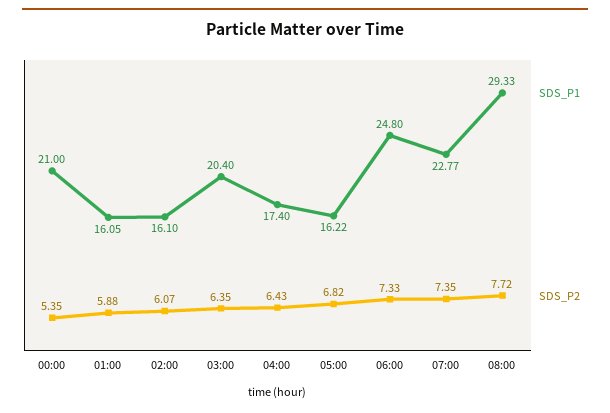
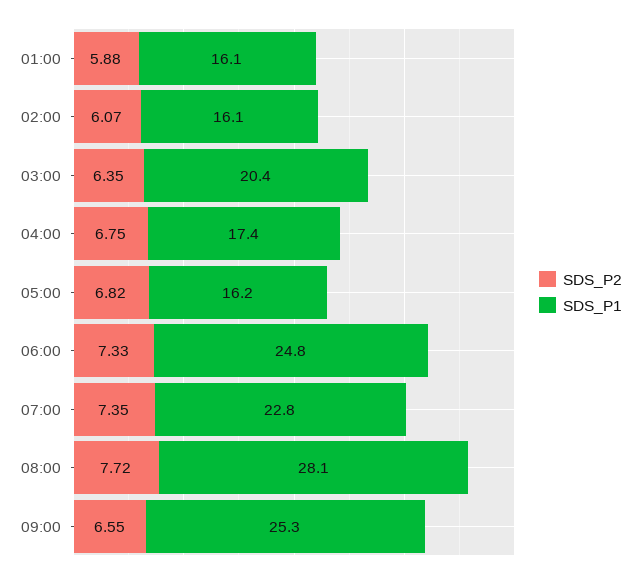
SDS_P1, 00:00: 21 -> none
SDS_P2, 00:00: 5.35 -> none
SDS_P2, 04:00: 6.43 -> 6.75
SDS_P1, 08:00: 29.33 -> 28.1
SDS_P2, 09:00: none -> 6.55
SDS_P1, 09:00: none -> 25.3

